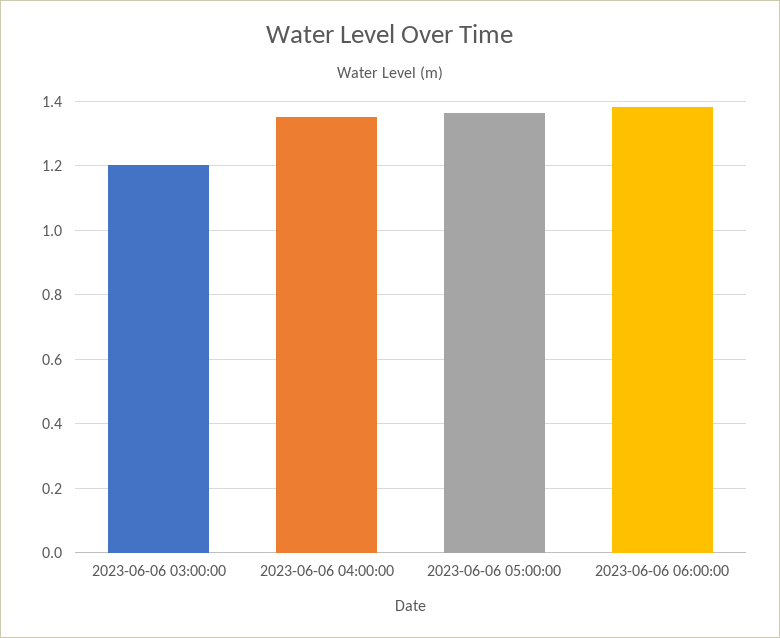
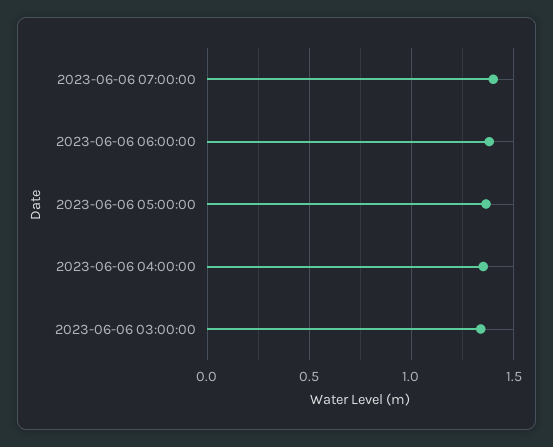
2023-06-06 03:00:00: 1.2 -> 1.35
2023-06-06 07:00:00: none -> 1.4

